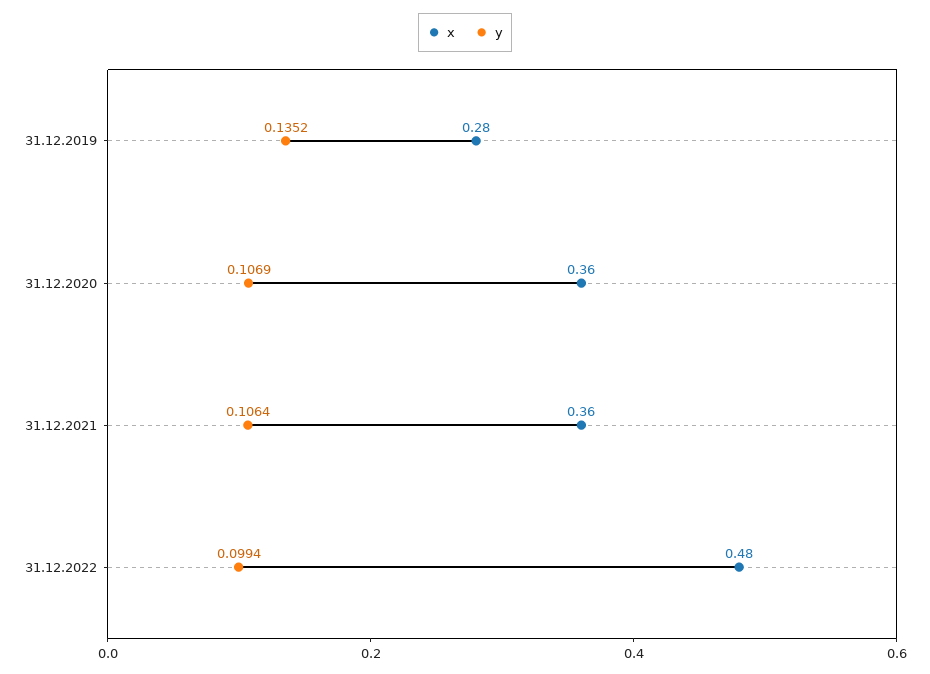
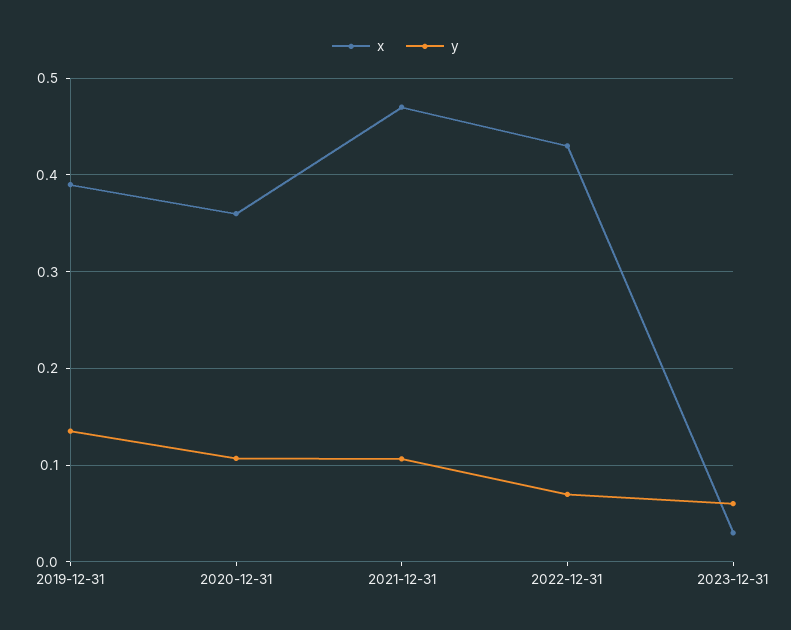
x, 31.12.2019: 0.28 -> 0.39
x, 31.12.2021: 0.36 -> 0.47
x, 31.12.2022: 0.48 -> 0.43
y, 31.12.2022: 0.0994 -> 0.07
x, 2023-12-31: none -> 0.03
y, 2023-12-31: none -> 0.06

